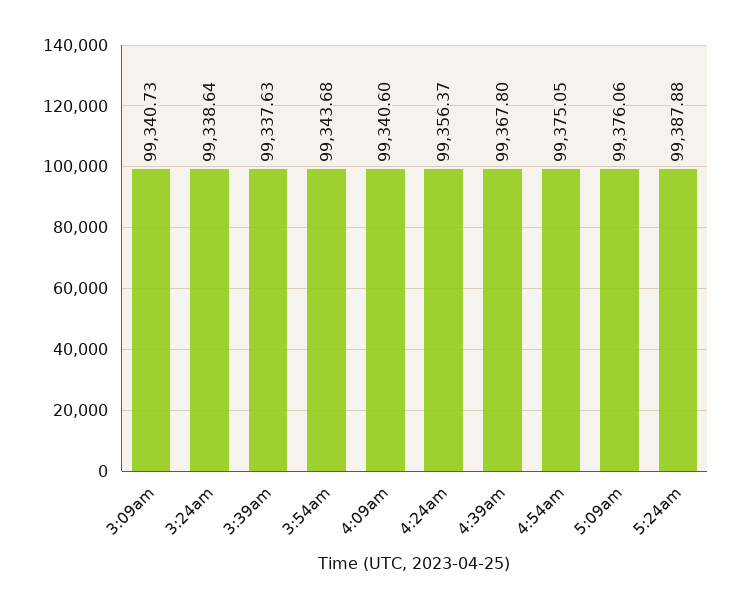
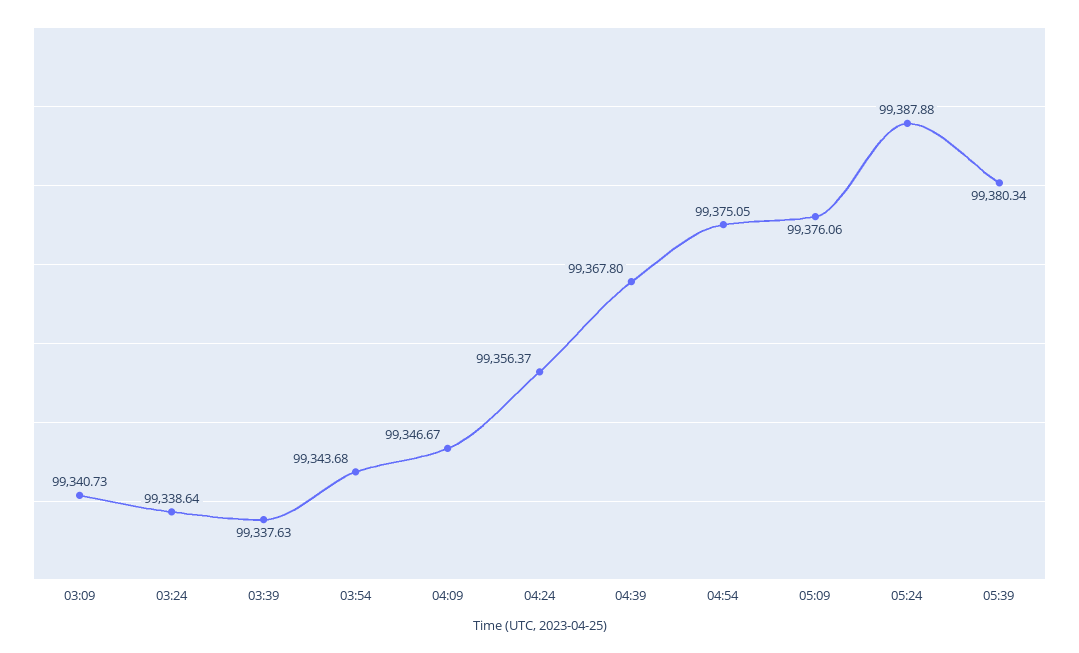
4:09am: 99340.6 -> 99346.67
05:39: none -> 99380.34

